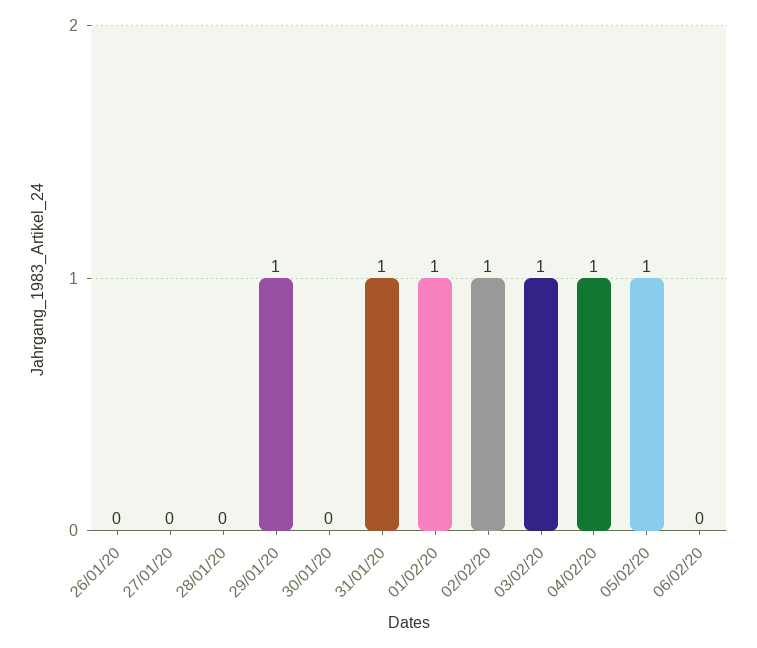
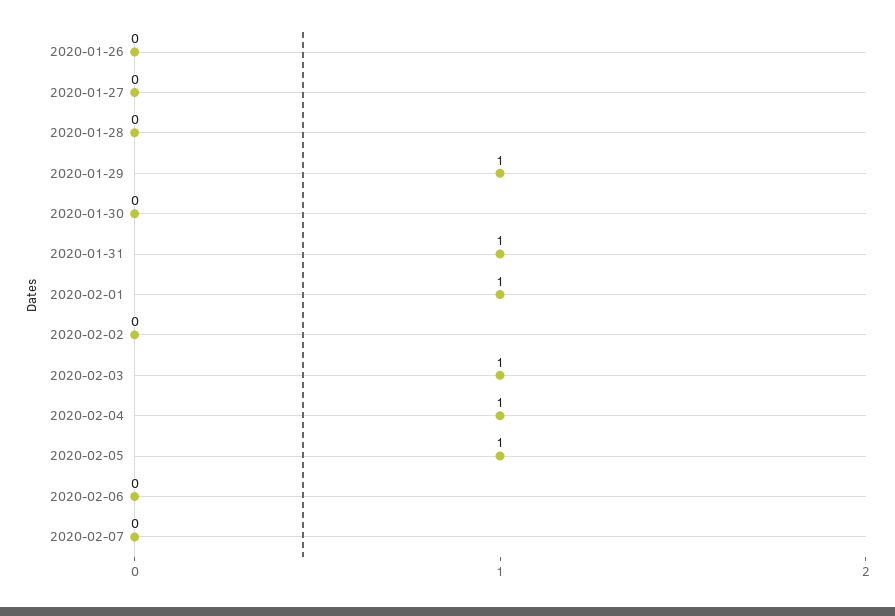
02/02/20: 1 -> 0
2020-02-07: none -> 0

